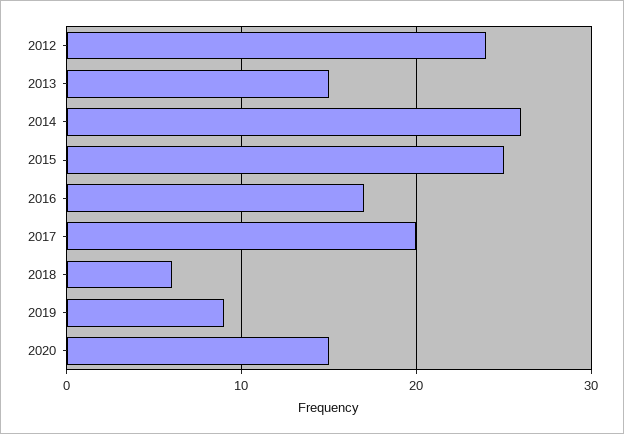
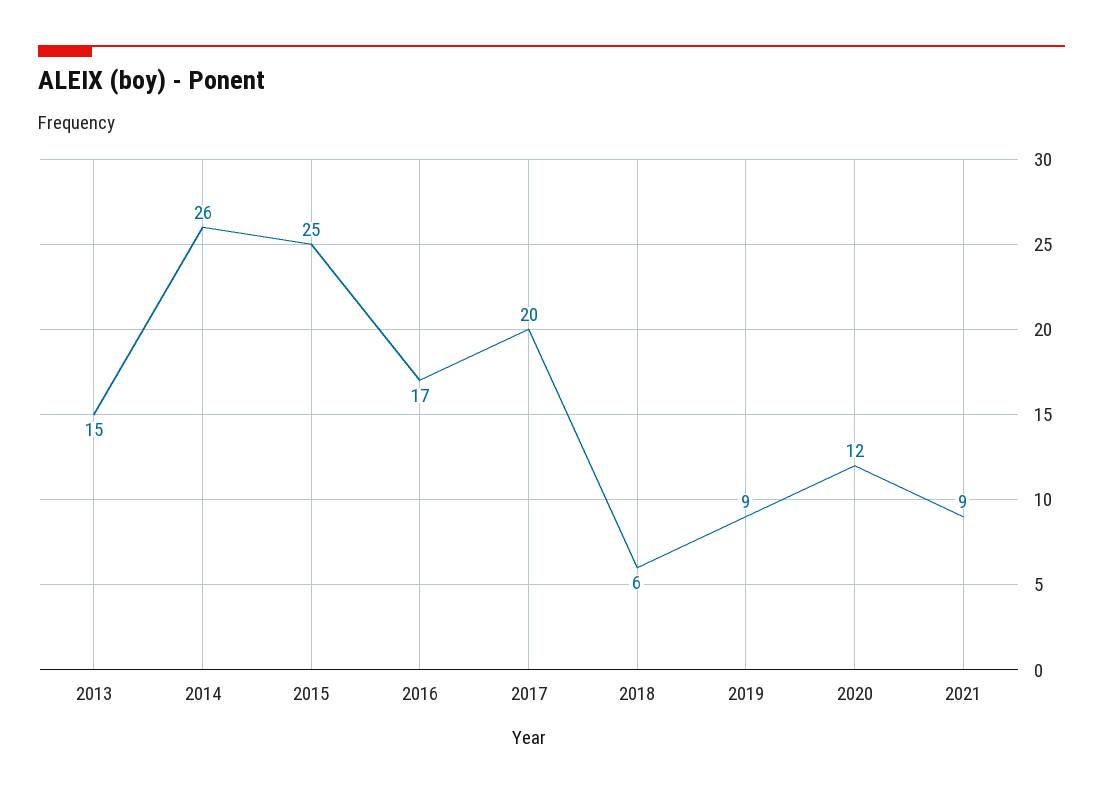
2012: 24 -> none
2020: 15 -> 12
2021: none -> 9

